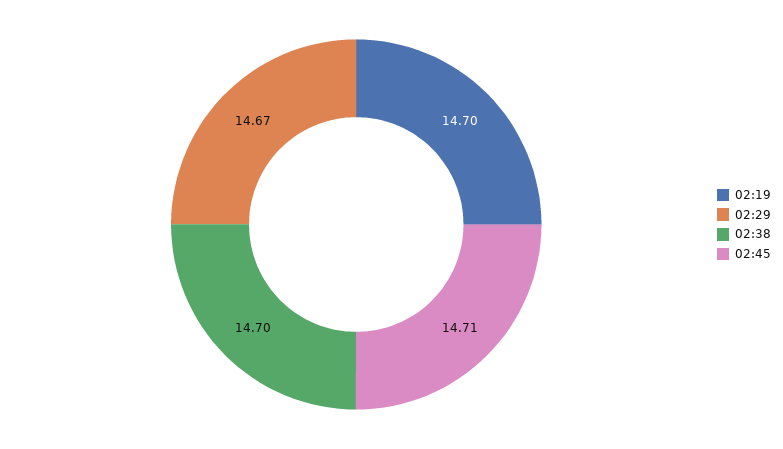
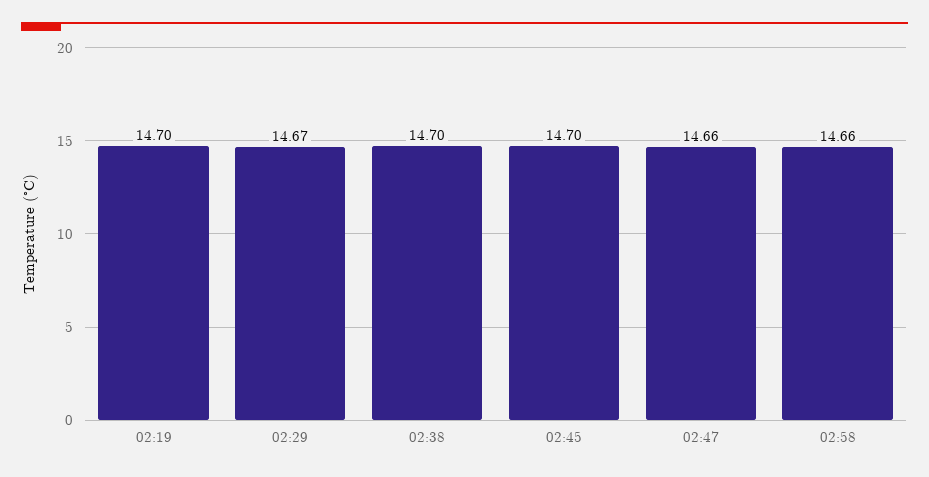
02:45: 14.71 -> 14.7
02:47: none -> 14.66
02:58: none -> 14.66

